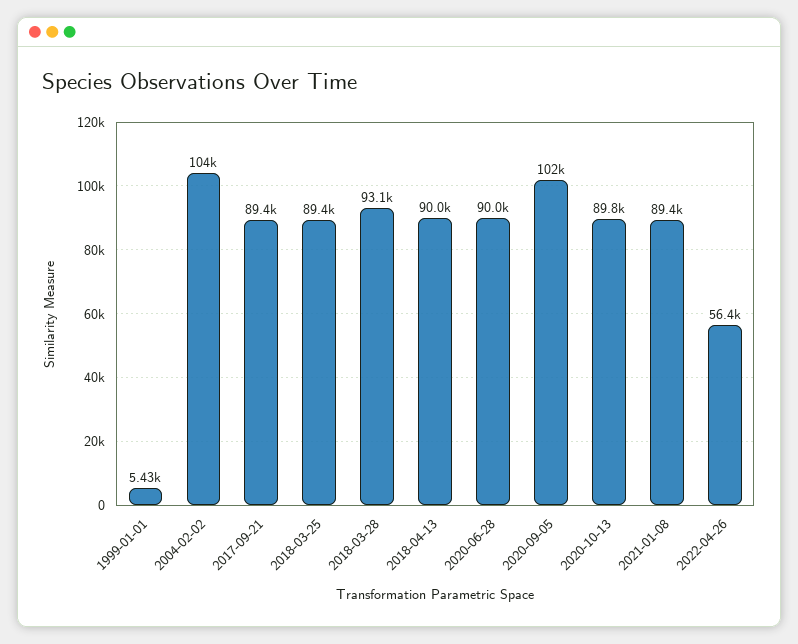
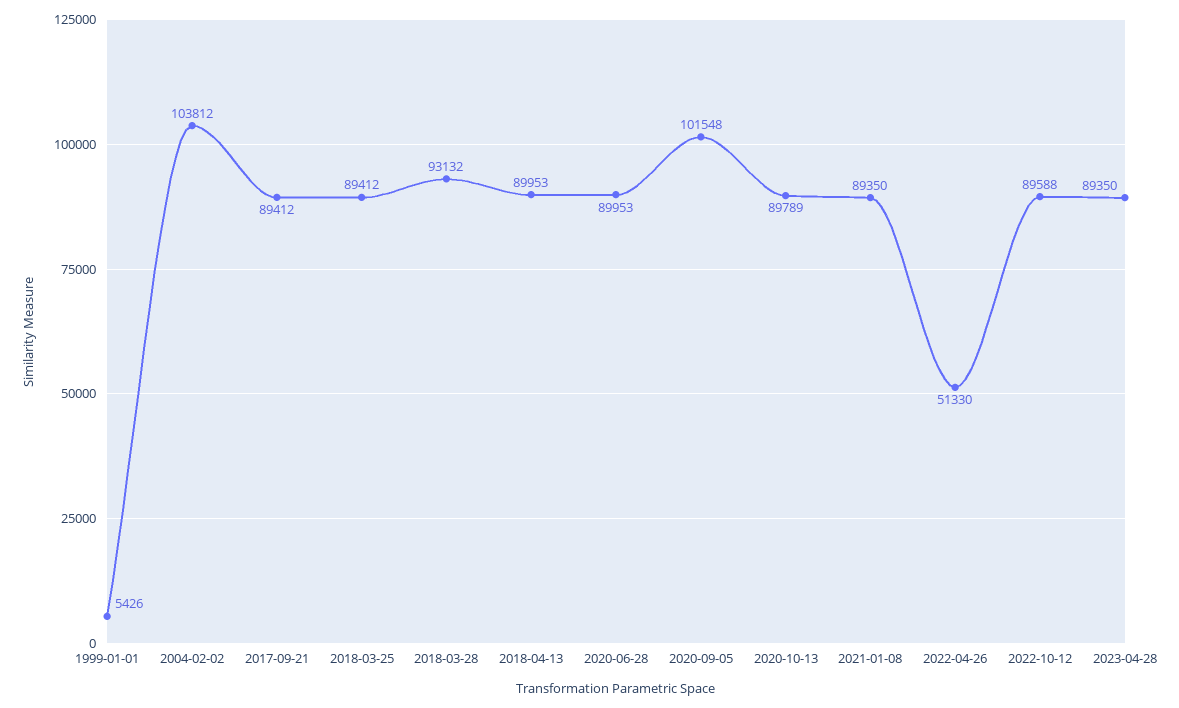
2022-04-26: 56400 -> 51330
2022-10-12: none -> 89588
2023-04-28: none -> 89350

